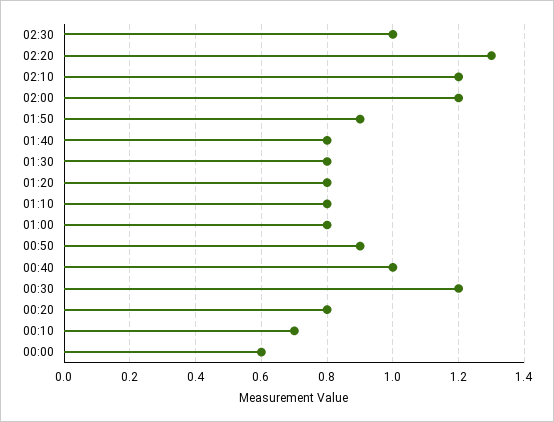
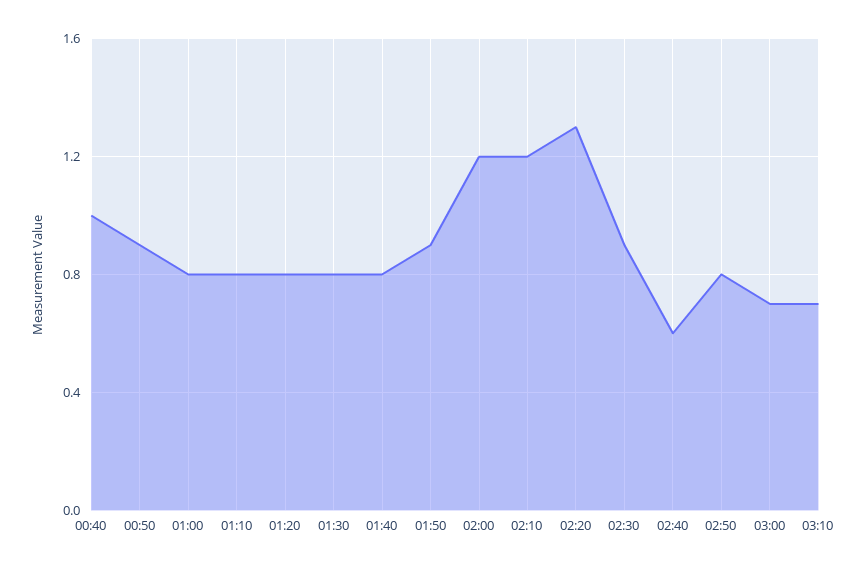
02:30: 1 -> 0.9
00:30: 1.2 -> none
00:20: 0.8 -> none
00:10: 0.7 -> none
00:00: 0.6 -> none
02:40: none -> 0.6
02:50: none -> 0.8
03:00: none -> 0.7
03:10: none -> 0.7

